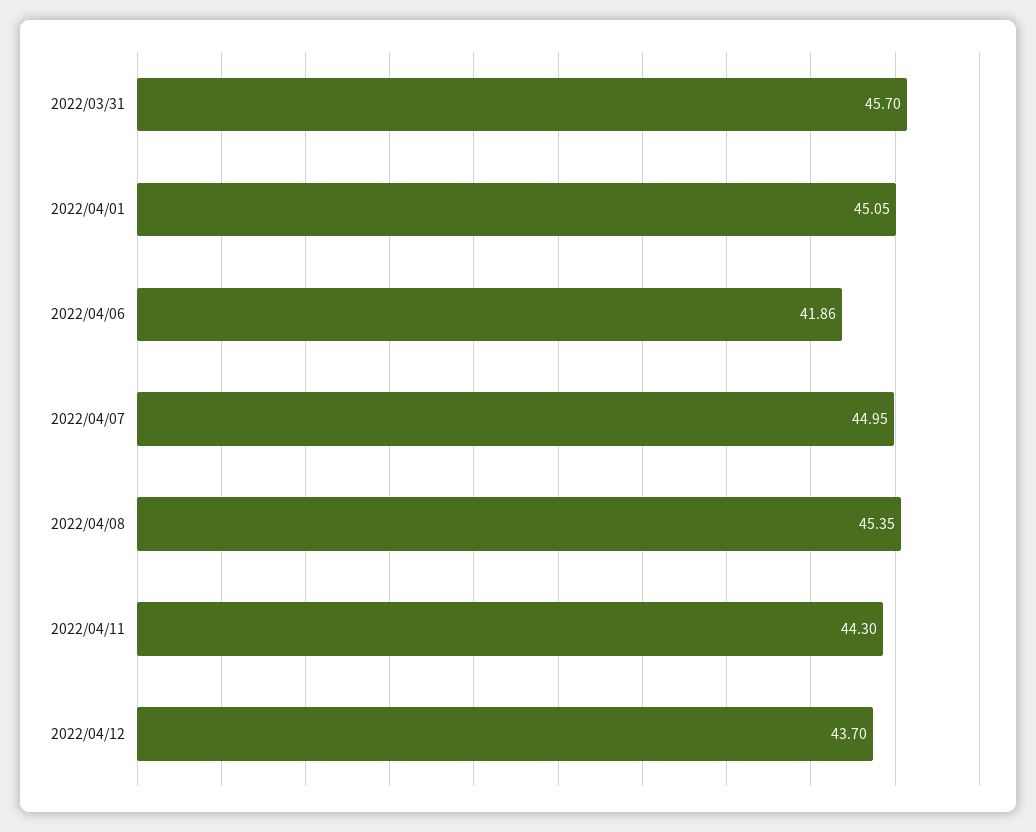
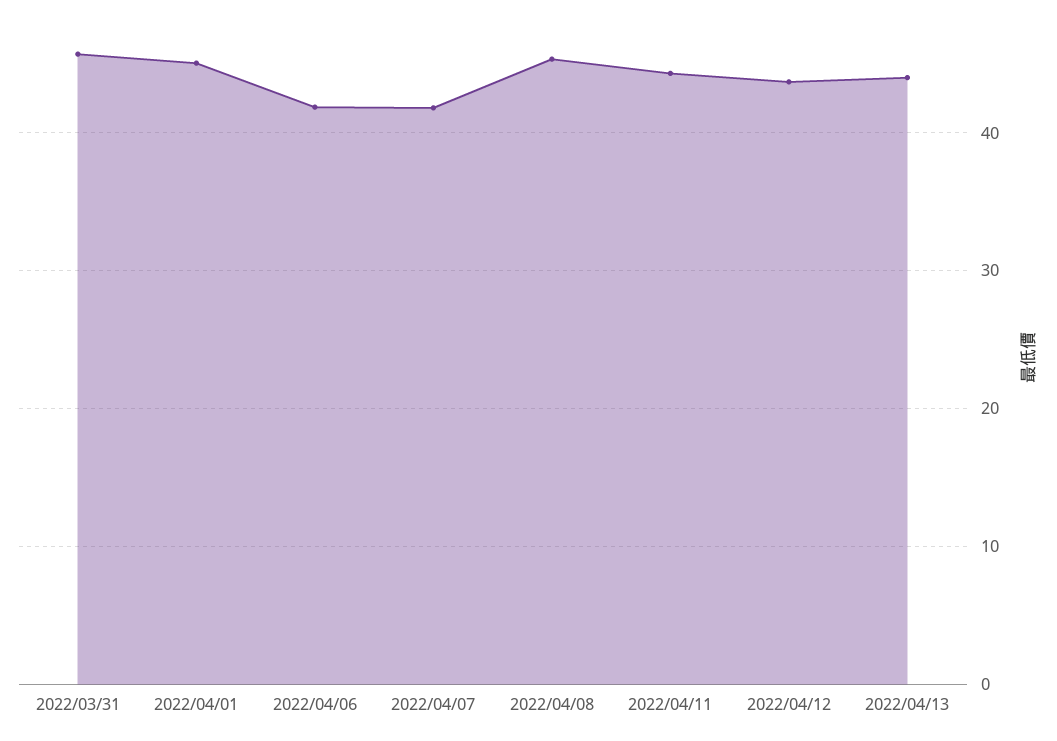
2022/04/07: 44.95 -> 42
2022/04/13: none -> 44

